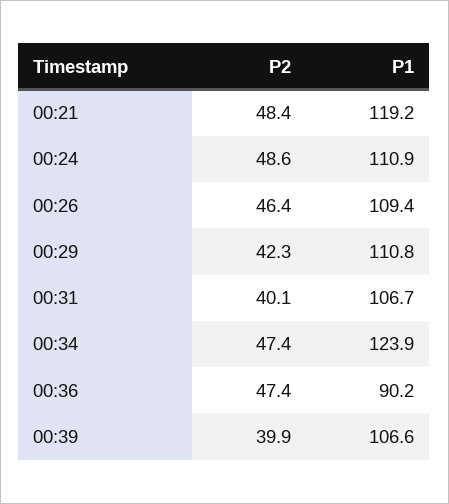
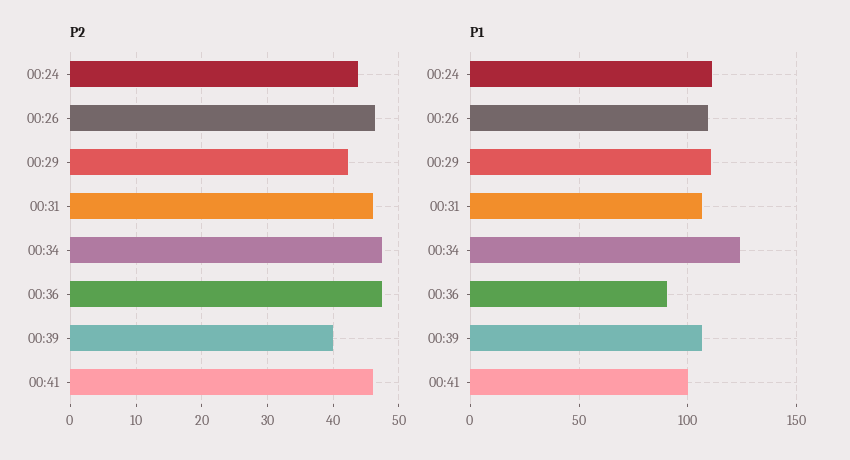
P2, 00:21: 48.4 -> none
P1, 00:21: 119.2 -> none
P2, 00:24: 48.6 -> 44
P2, 00:31: 40.1 -> 46
P2, 00:41: none -> 46
P1, 00:41: none -> 100

